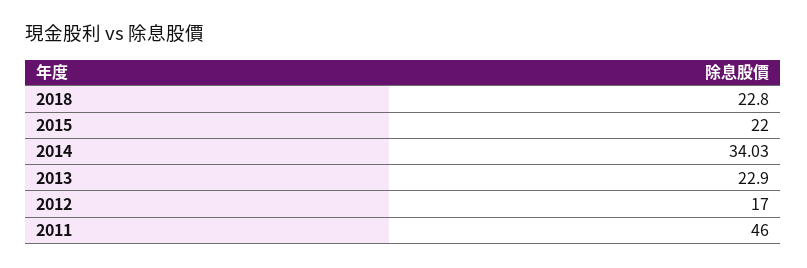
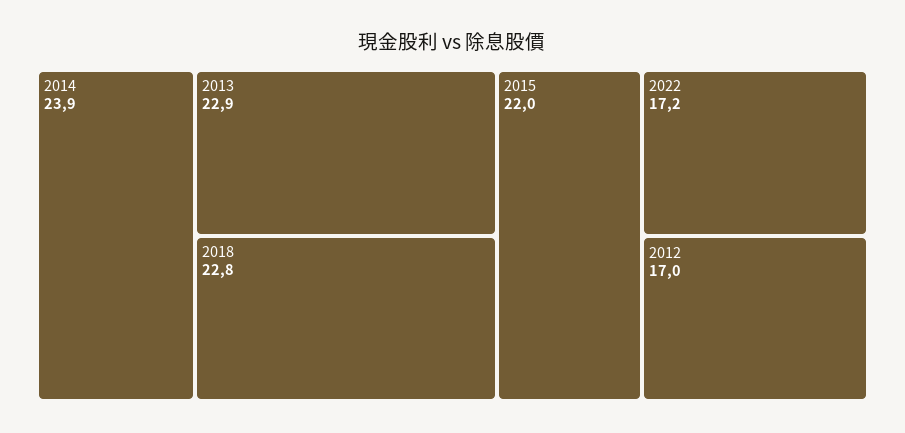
2014: 34.03 -> 23.9
2011: 46 -> none
2022: none -> 17.2

